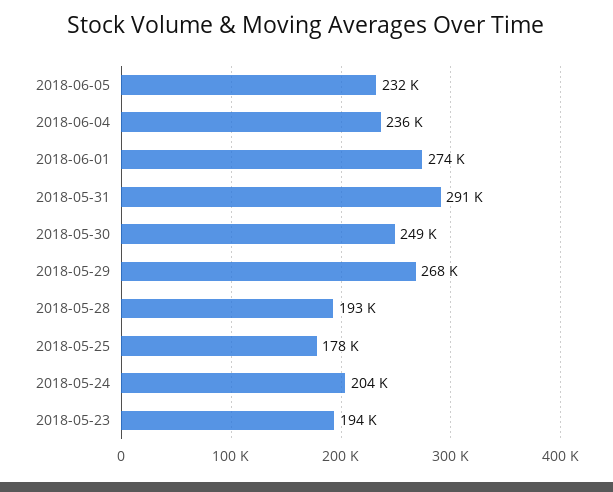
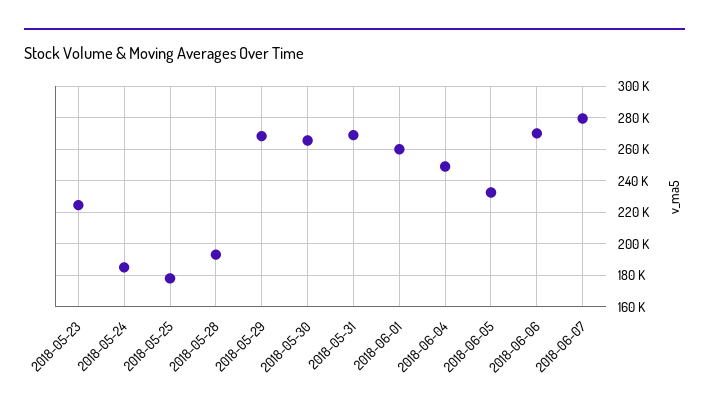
2018-06-04: 236000 -> 250000
2018-06-01: 274000 -> 260000
2018-05-31: 291000 -> 270000
2018-05-30: 249000 -> 265000
2018-05-24: 204000 -> 185000
2018-05-23: 194000 -> 225000
2018-06-06: none -> 270000
2018-06-07: none -> 280000

